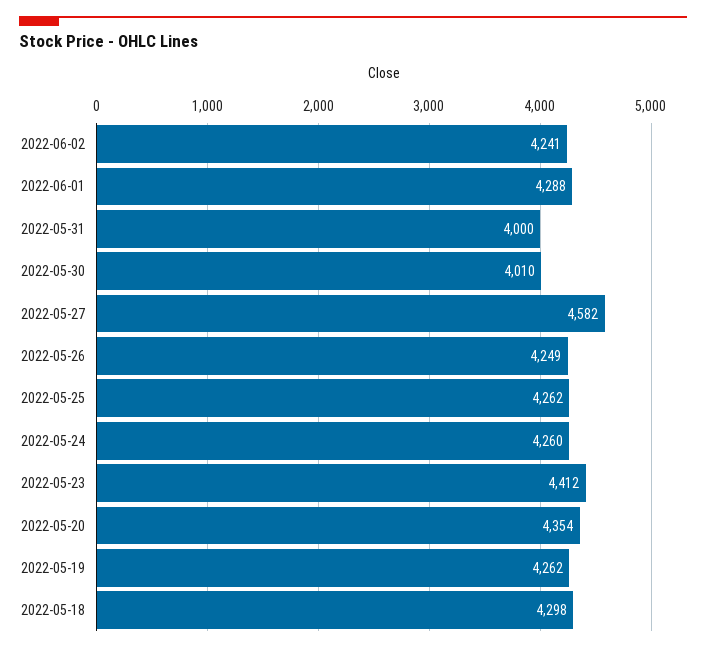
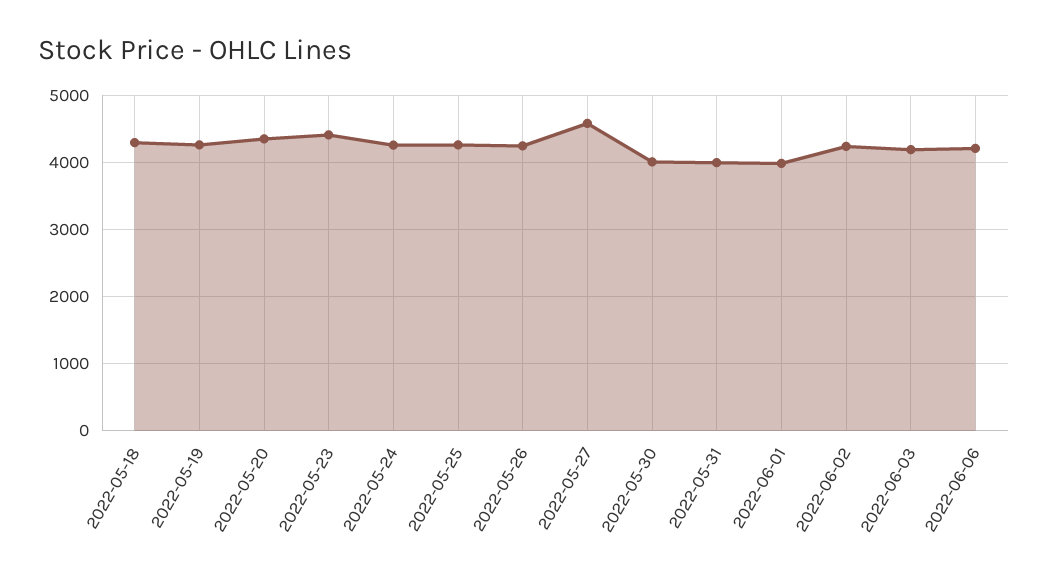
2022-06-01: 4288 -> 4000
2022-06-03: none -> 4200
2022-06-06: none -> 4200

